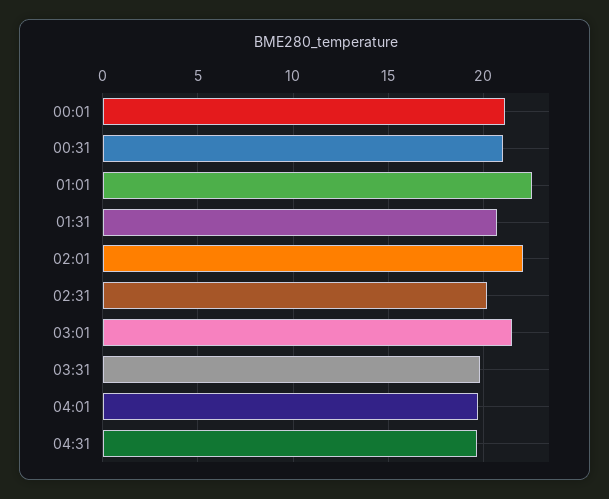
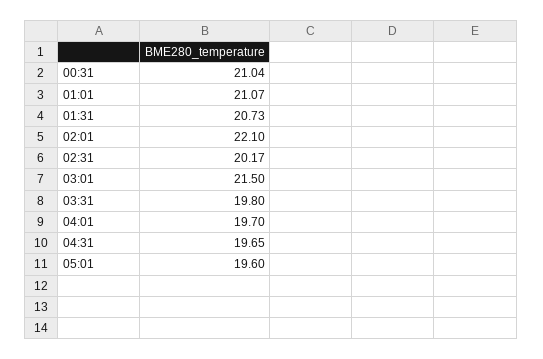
00:01: 21 -> none
01:01: 22.5 -> 21.07
05:01: none -> 19.6

